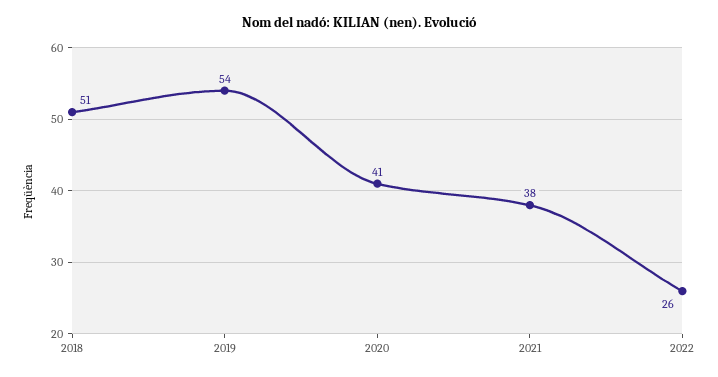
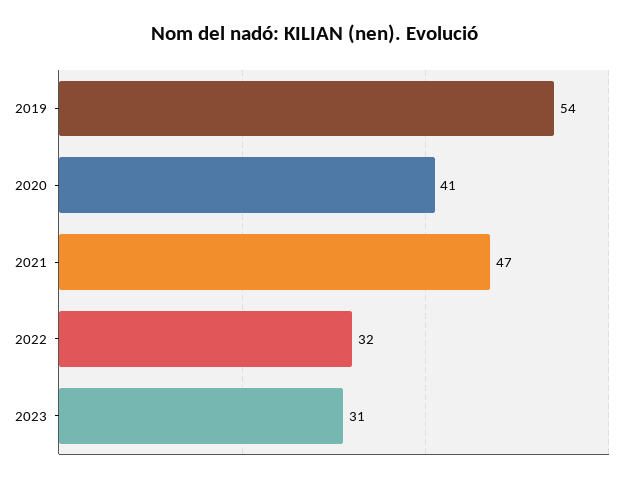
2018: 51 -> none
2021: 38 -> 47
2022: 26 -> 32
2023: none -> 31

